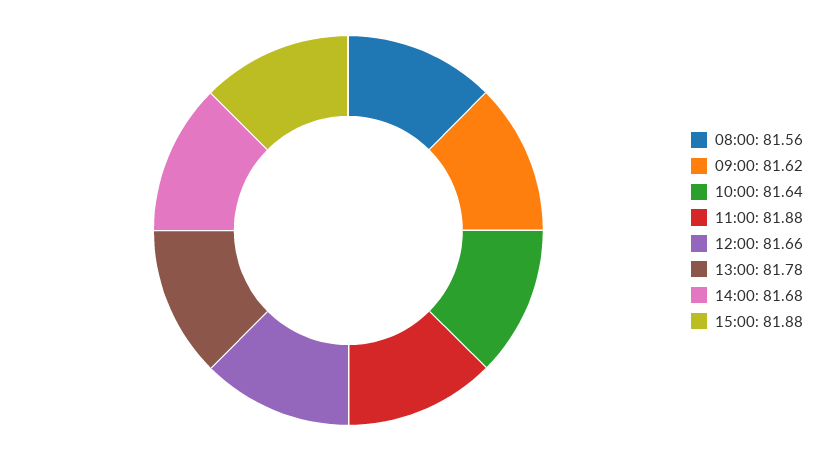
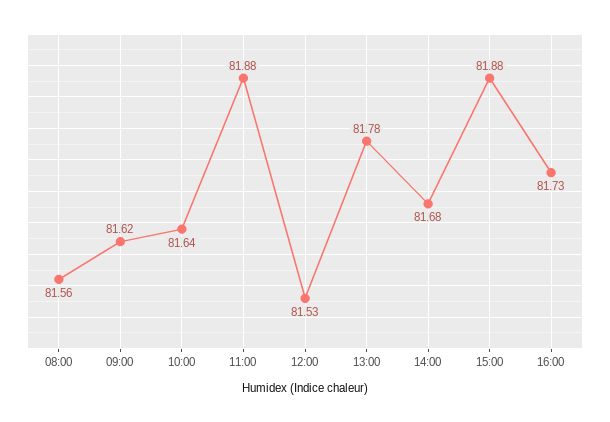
12:00: 81.66 -> 81.53
16:00: none -> 81.73

